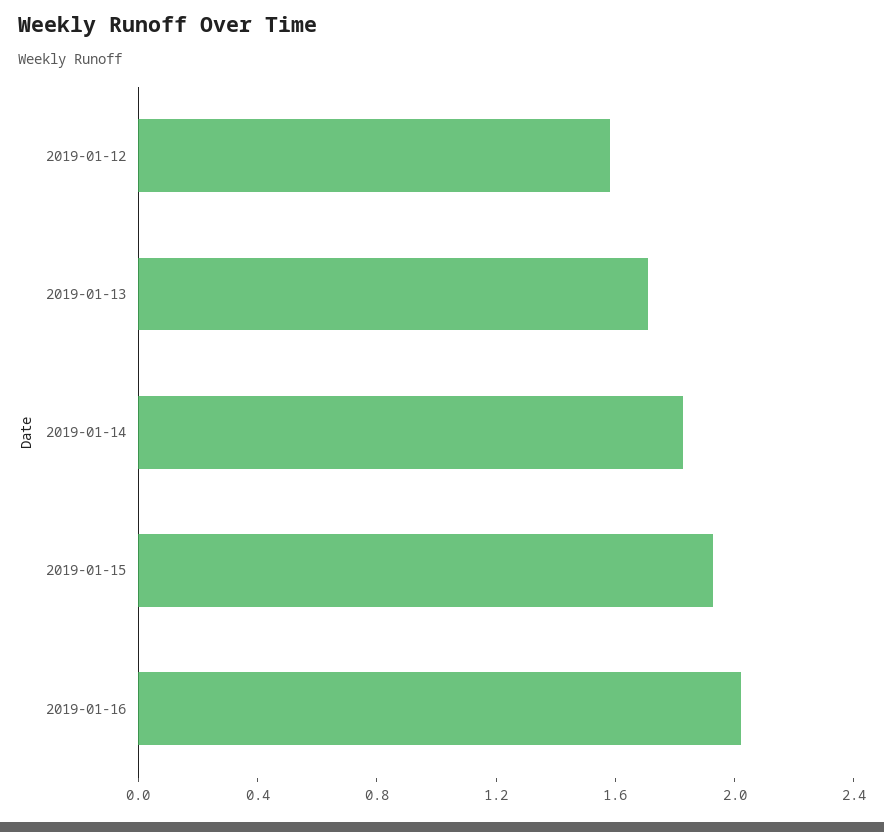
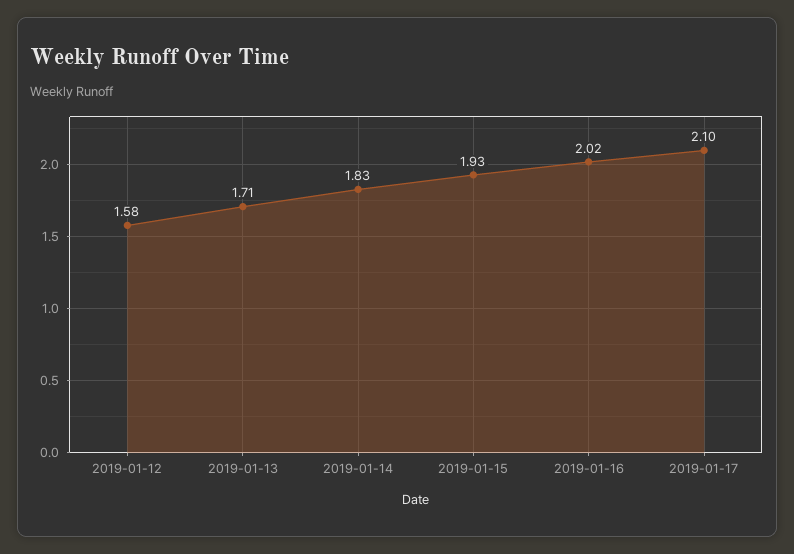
2019-01-17: none -> 2.1

